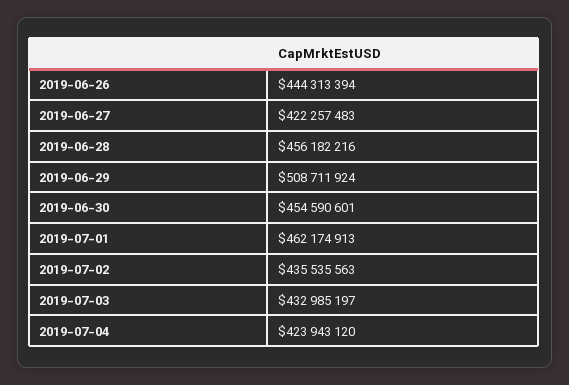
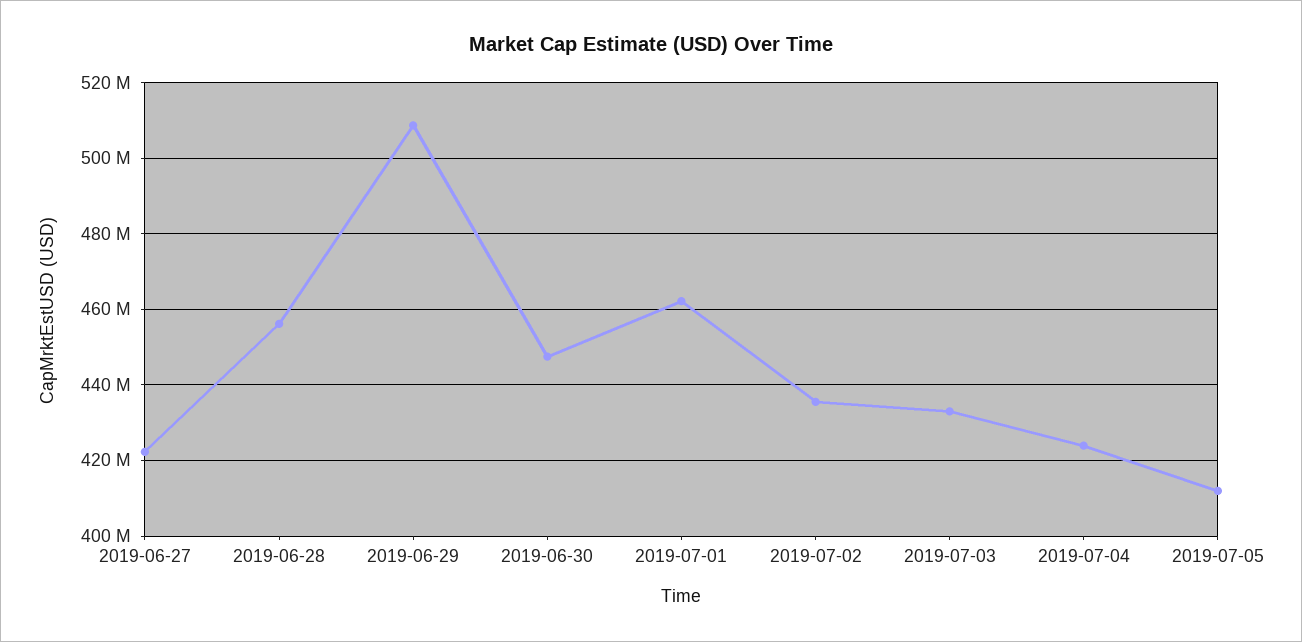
2019-06-26: 444313394 -> none
2019-06-30: 454590601 -> 448000000
2019-07-05: none -> 412000000

